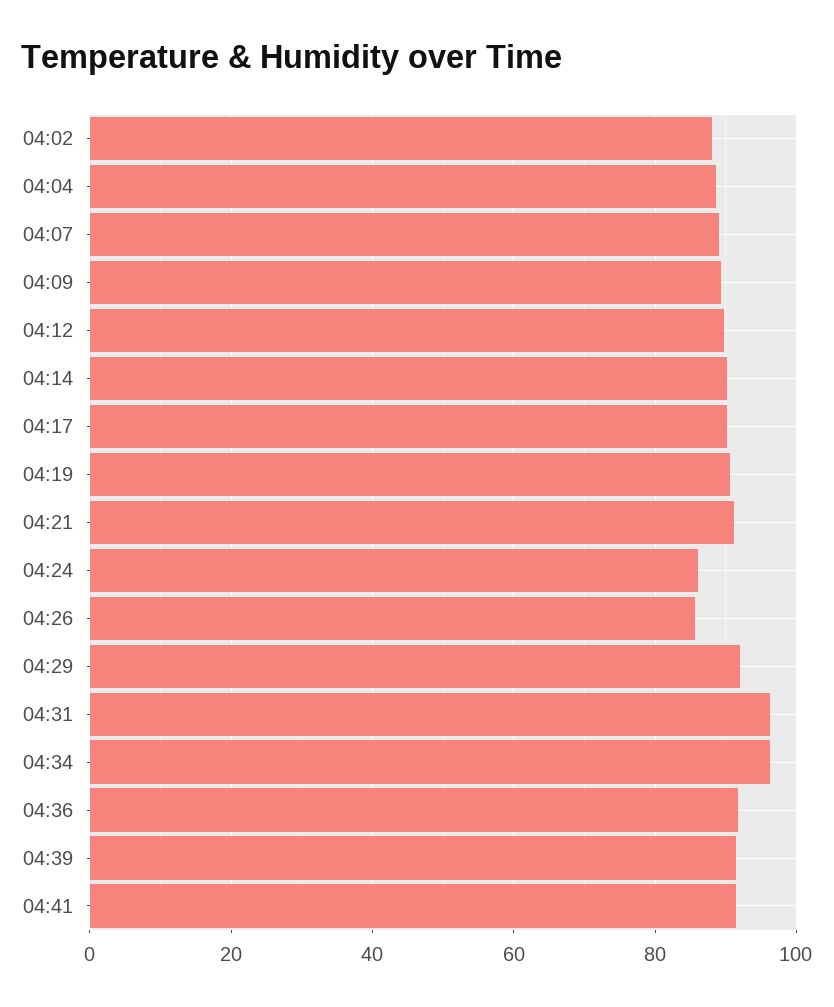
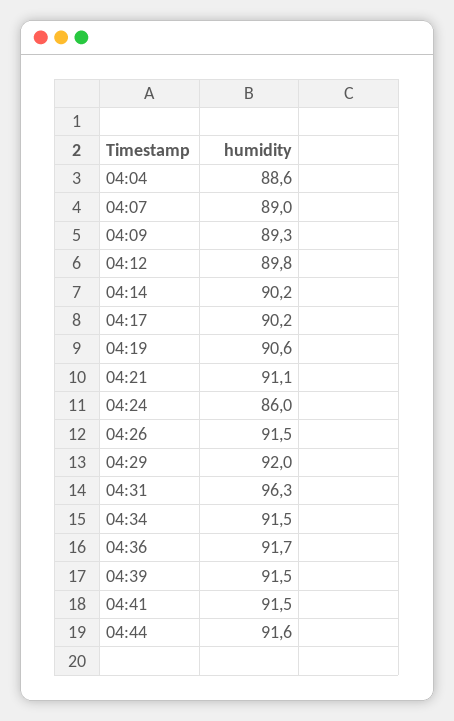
04:02: 88 -> none
04:26: 86 -> 91.5
04:34: 96 -> 91.5
04:44: none -> 91.6

